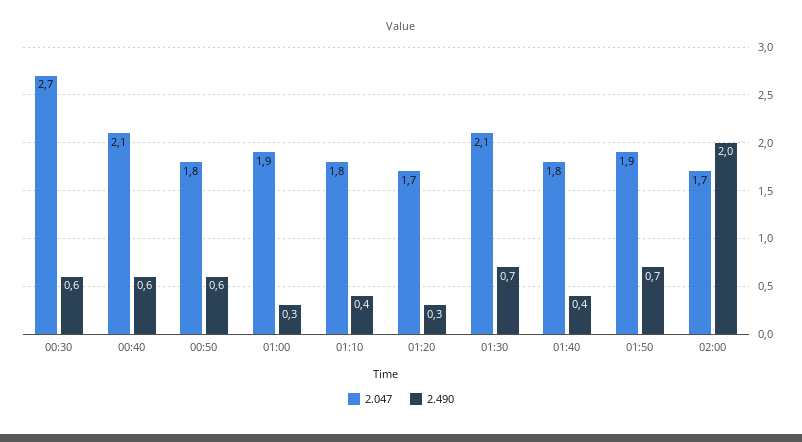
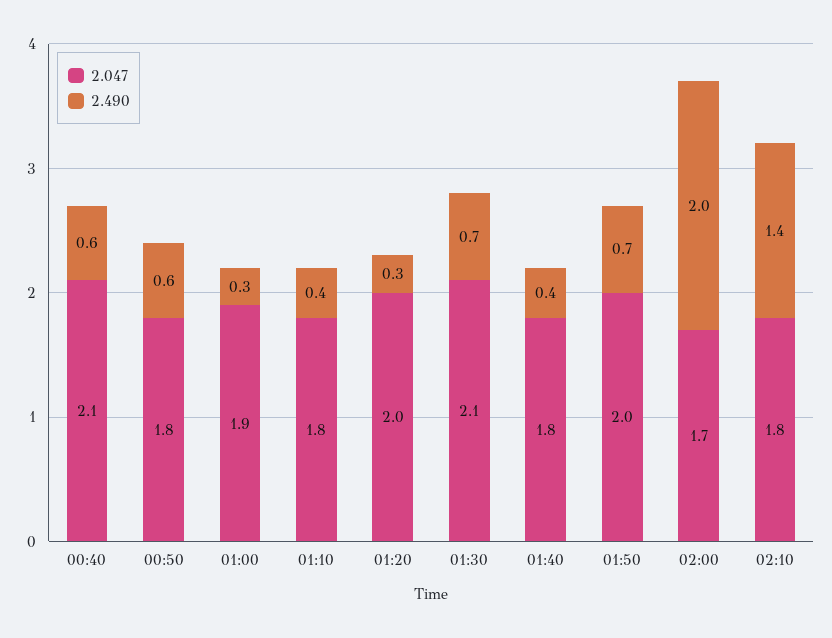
2.047, 00:30: 2.7 -> none
2.490, 00:30: 0.6 -> none
2.047, 01:20: 1.7 -> 2
2.047, 01:50: 1.9 -> 2
2.047, 02:10: none -> 1.8
2.490, 02:10: none -> 1.4

